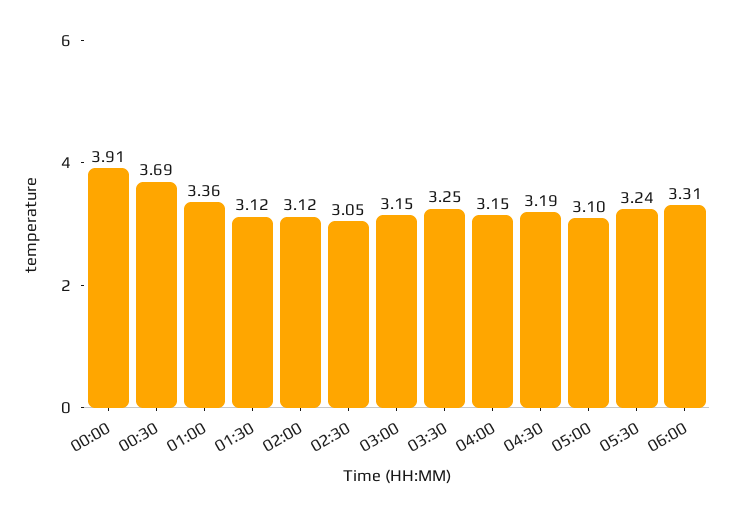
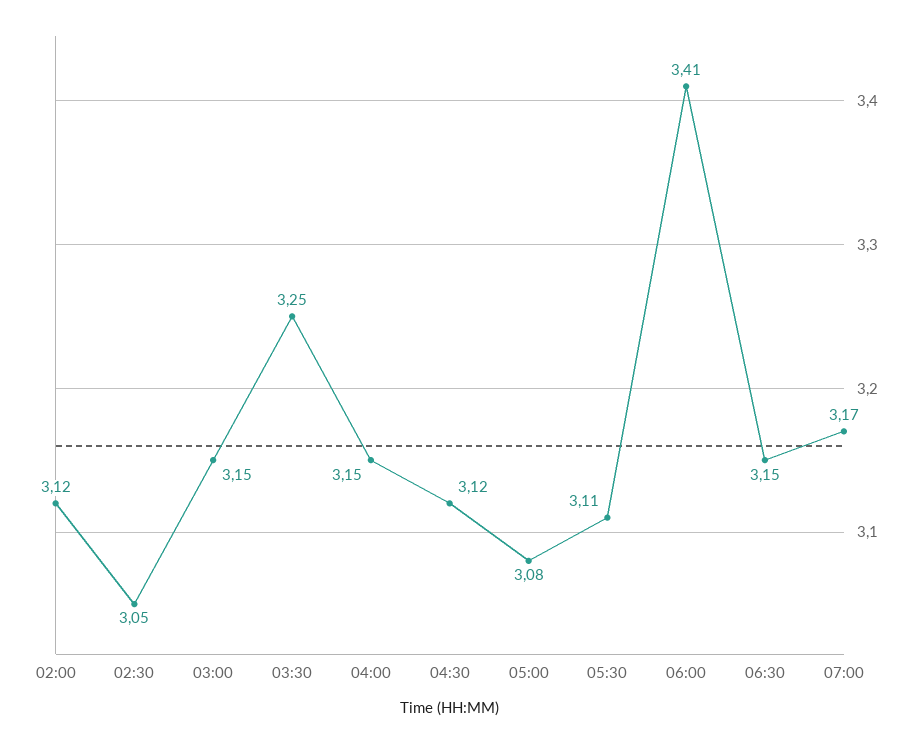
00:00: 3.91 -> none
00:30: 3.69 -> none
01:00: 3.36 -> none
01:30: 3.12 -> none
04:30: 3.19 -> 3.12
05:00: 3.1 -> 3.08
05:30: 3.24 -> 3.11
06:00: 3.31 -> 3.41
06:30: none -> 3.15
07:00: none -> 3.17

